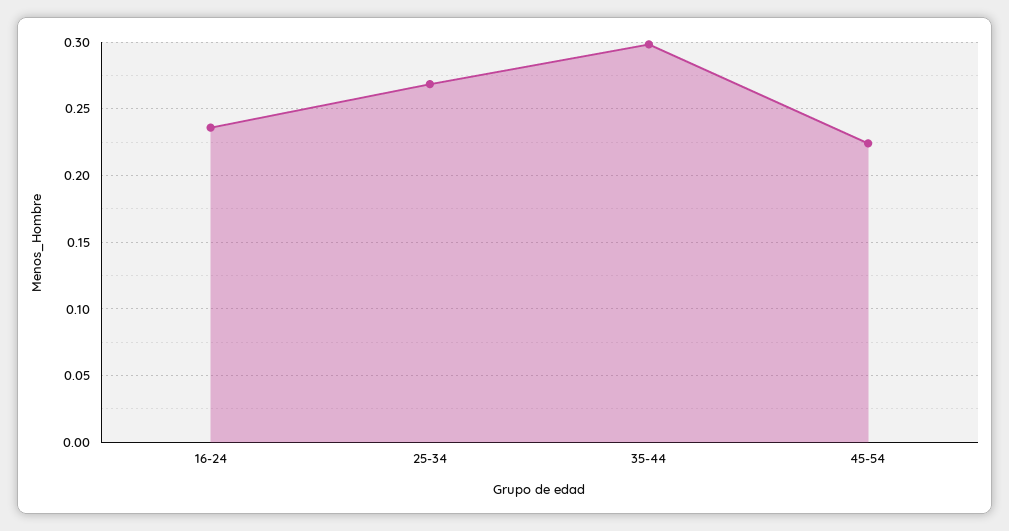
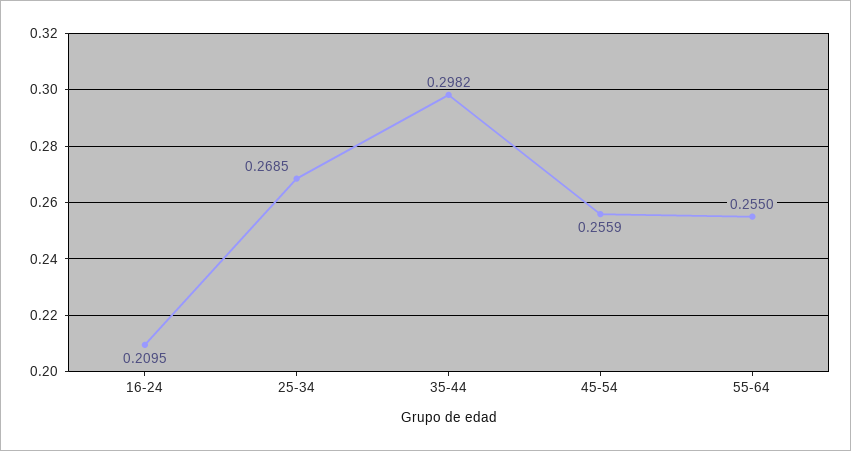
16-24: 0.235 -> 0.2095
45-54: 0.225 -> 0.2559
55-64: none -> 0.255

